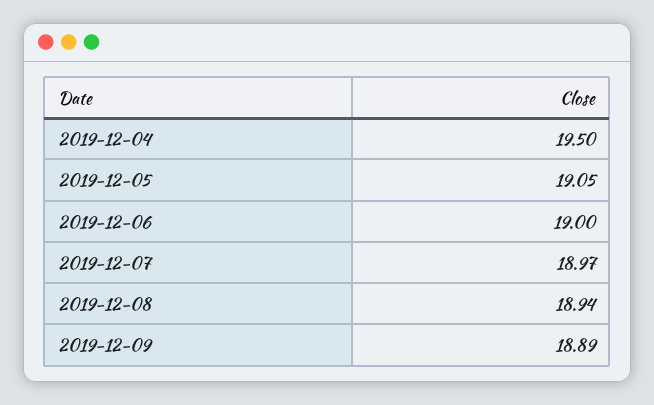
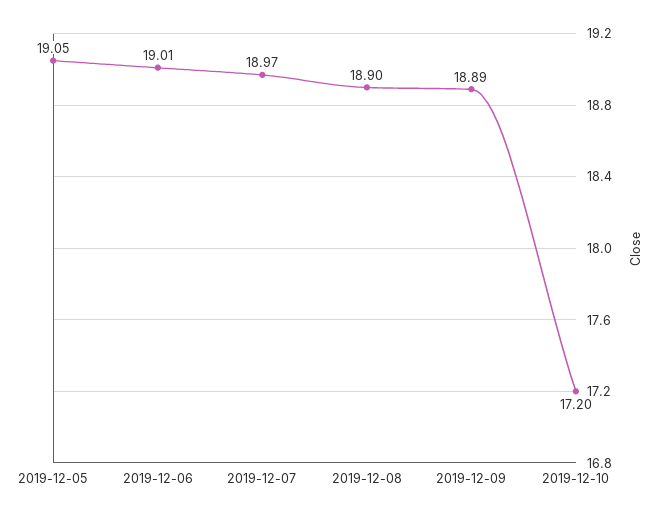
2019-12-04: 19.5 -> none
2019-12-06: 19 -> 19.01
2019-12-08: 18.94 -> 18.9
2019-12-10: none -> 17.2

